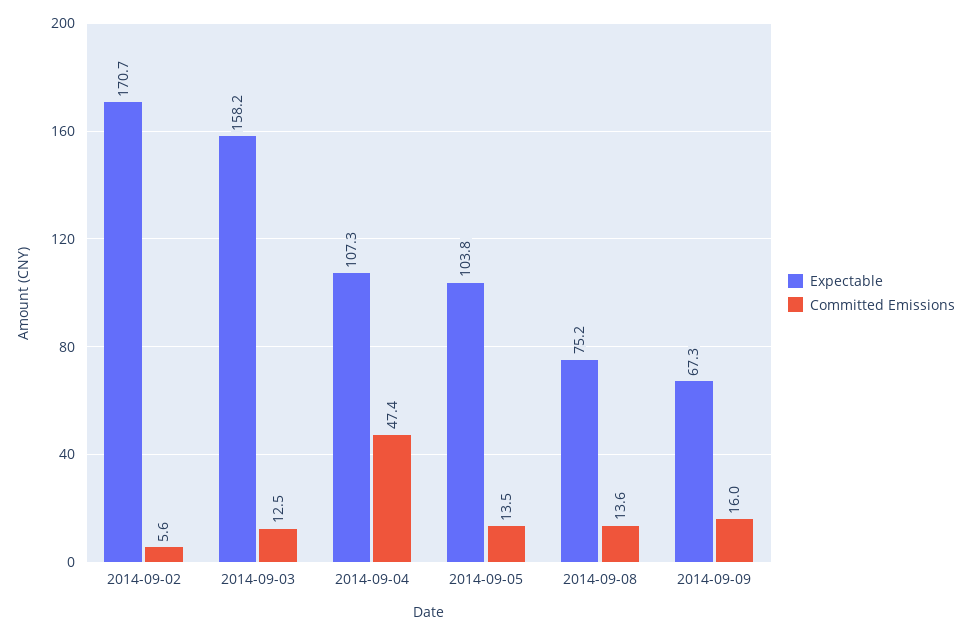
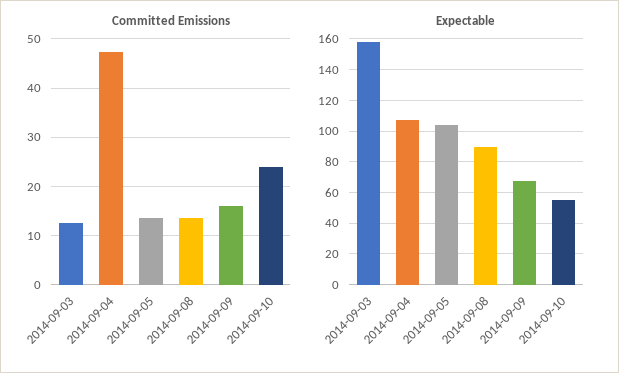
Expectable, 2014-09-02: 170.7 -> none
Committed Emissions, 2014-09-02: 5.6 -> none
Expectable, 2014-09-08: 75.2 -> 90
Committed Emissions, 2014-09-10: none -> 24
Expectable, 2014-09-10: none -> 55

